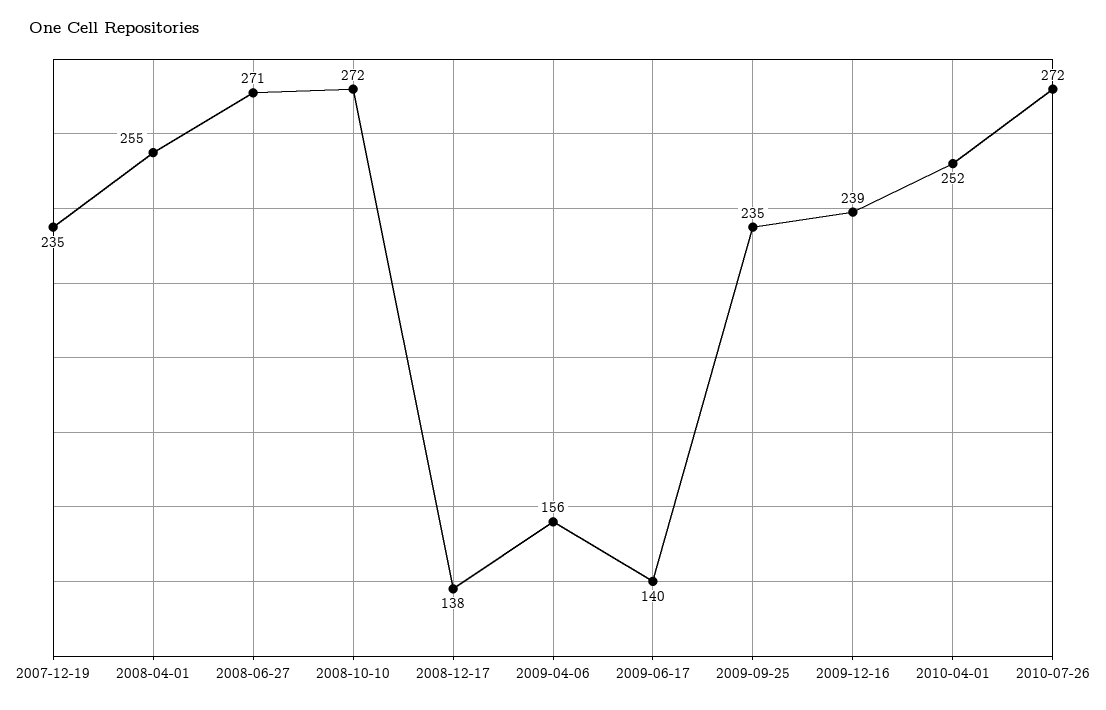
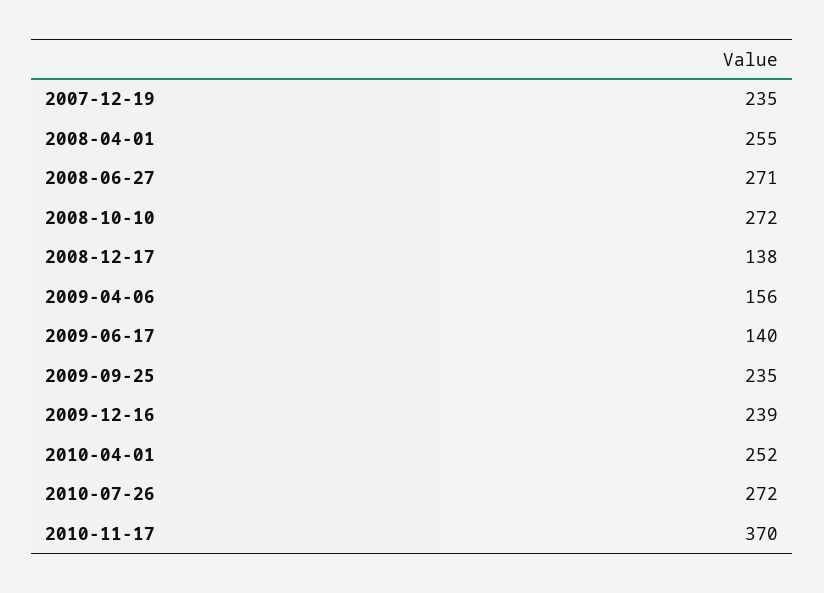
2010-11-17: none -> 370

